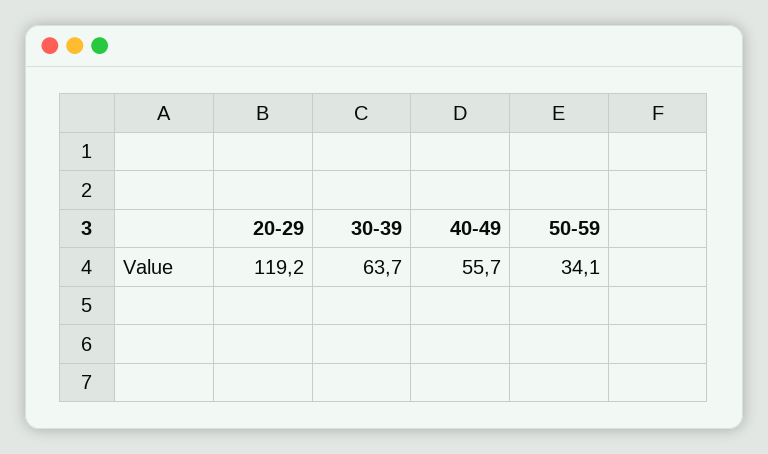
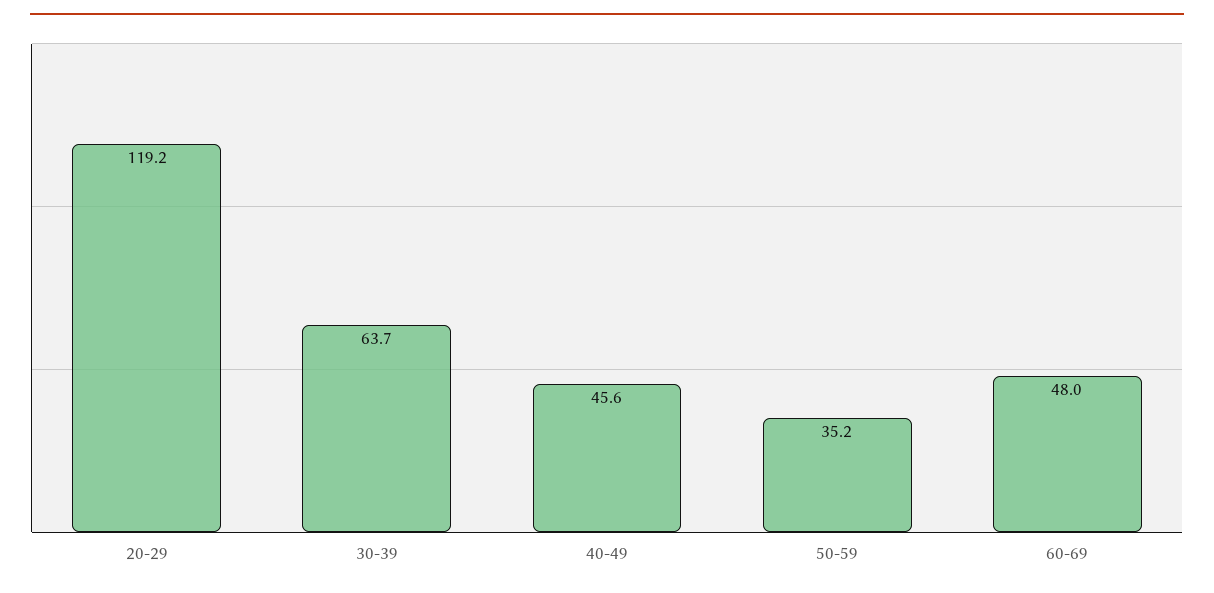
40-49: 55.7 -> 45.6
50-59: 34.1 -> 35.2
60-69: none -> 48

